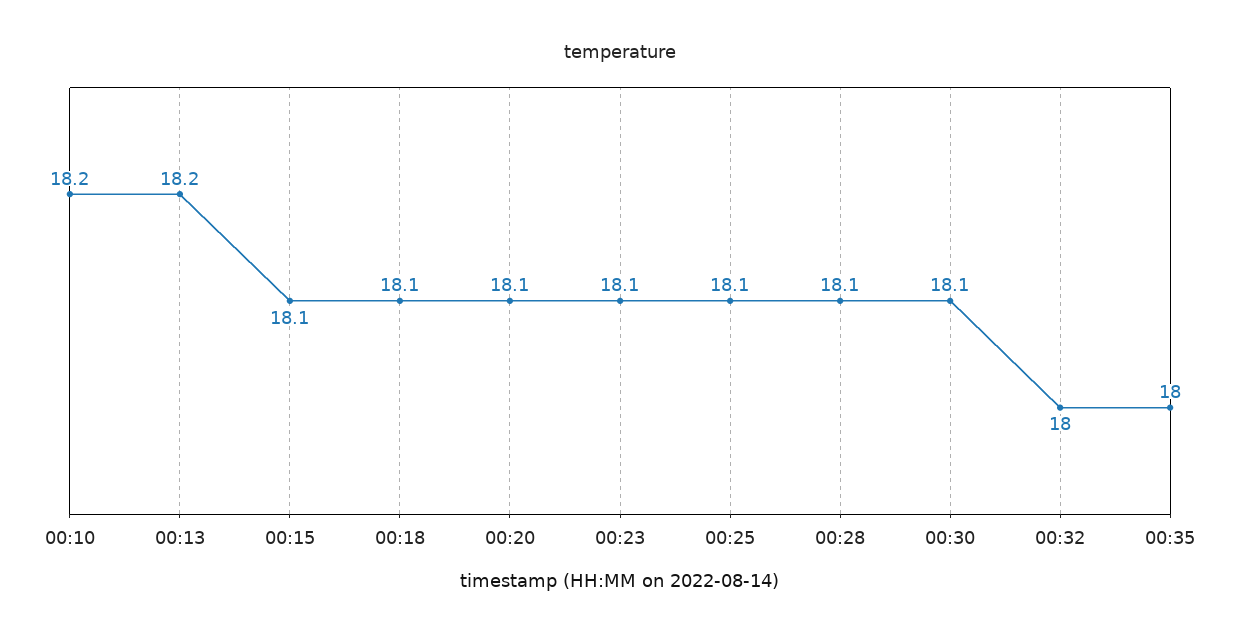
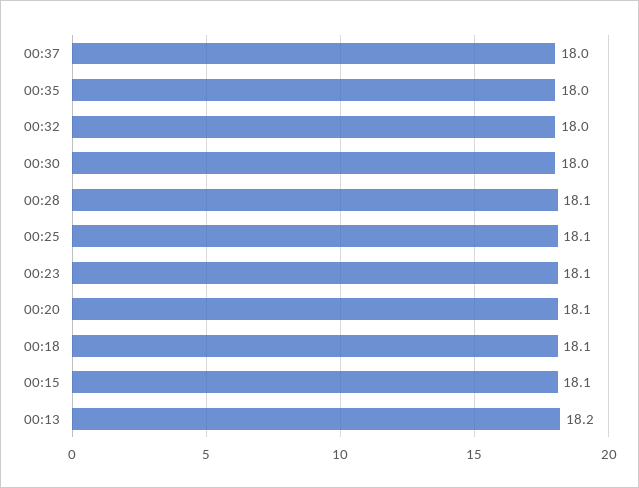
00:10: 18.2 -> none
00:30: 18.1 -> 18
00:37: none -> 18

